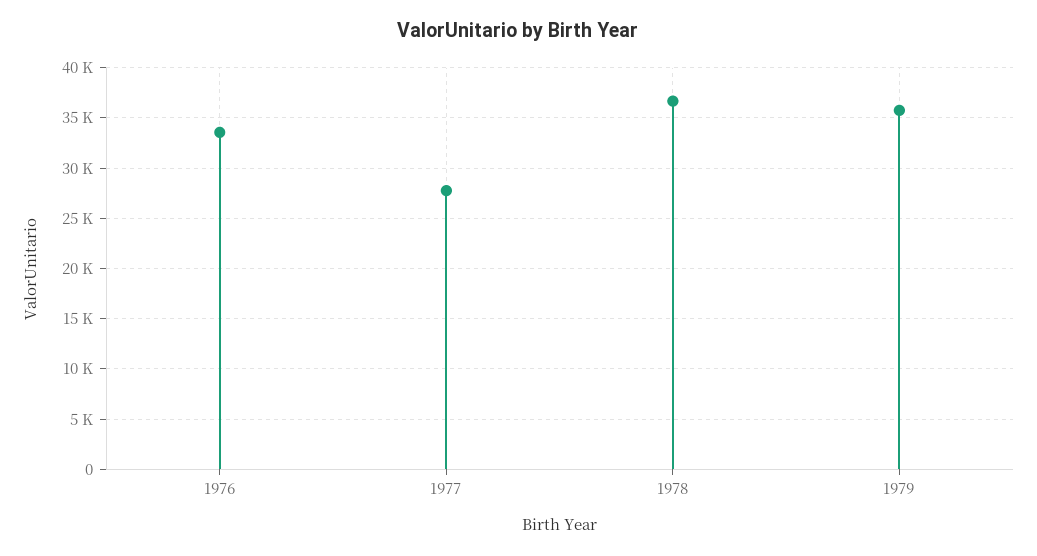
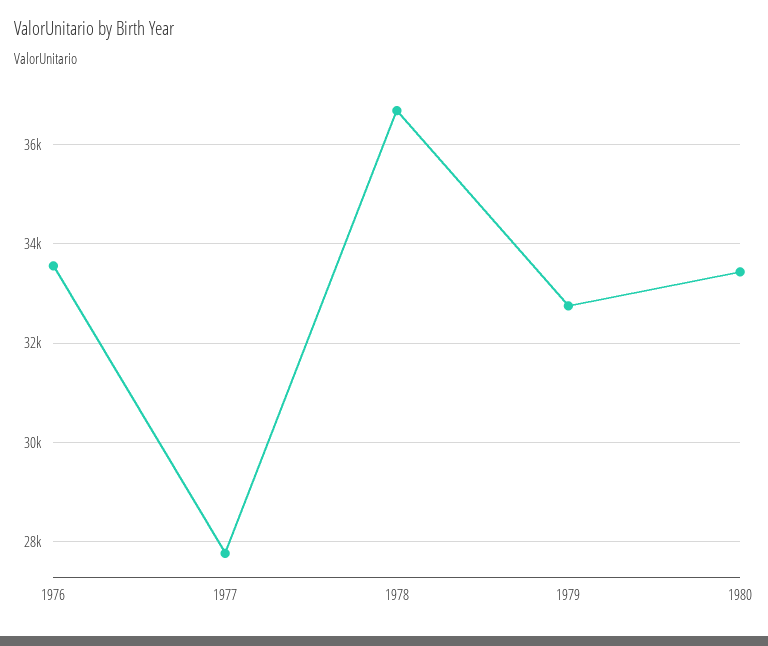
1979: 36000 -> 32800
1980: none -> 33400

